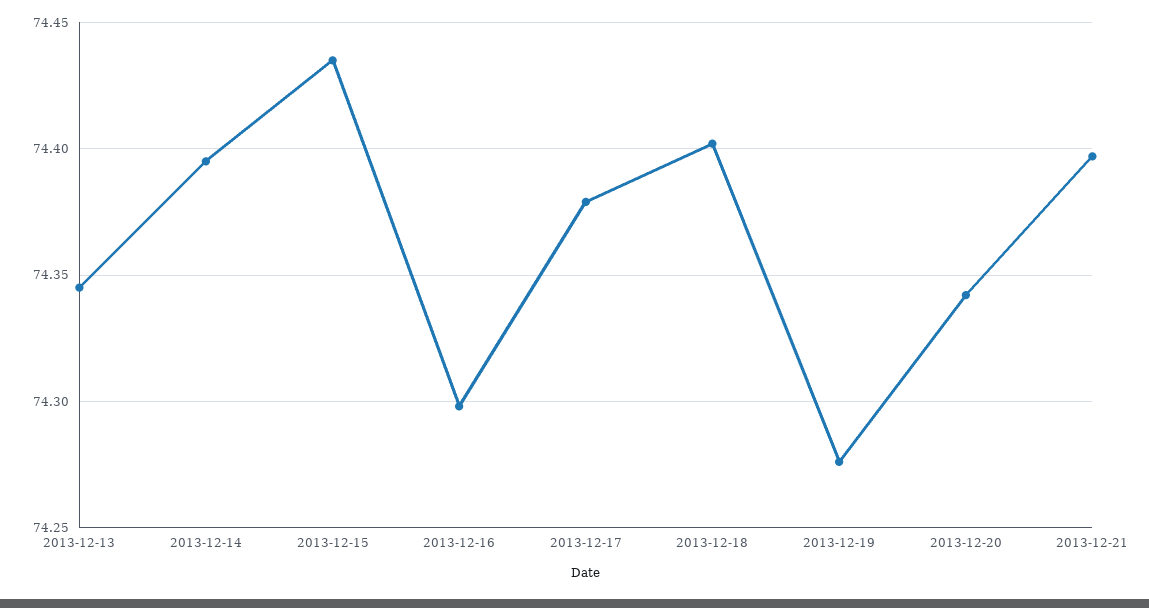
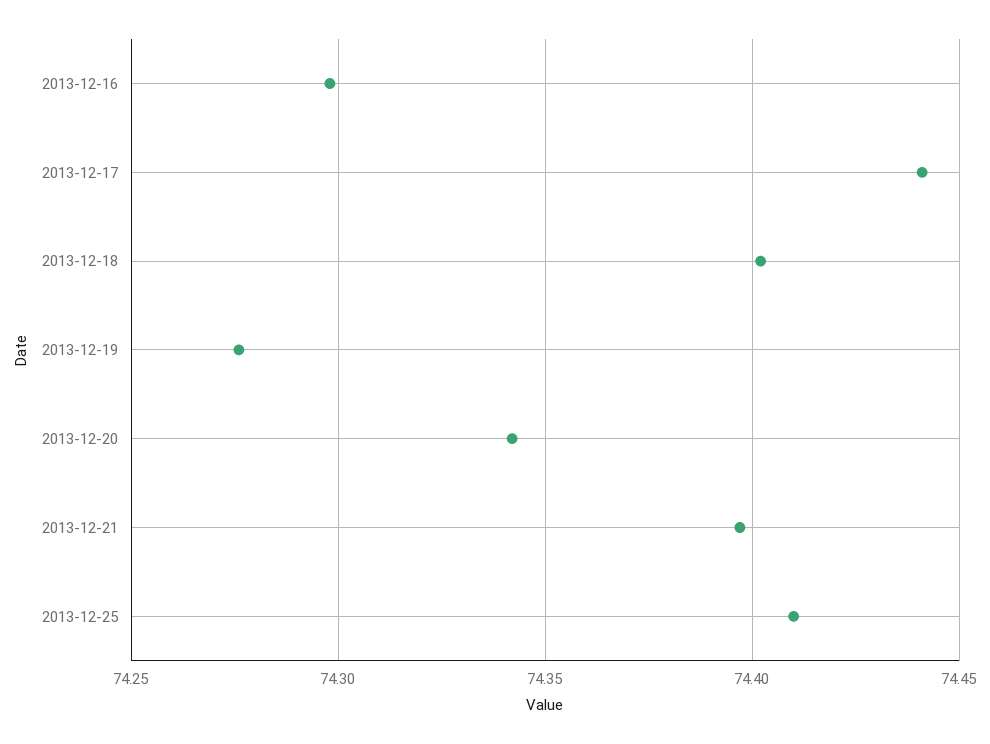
2013-12-13: 74.345 -> none
2013-12-14: 74.395 -> none
2013-12-15: 74.435 -> none
2013-12-17: 74.38 -> 74.44
2013-12-25: none -> 74.41

